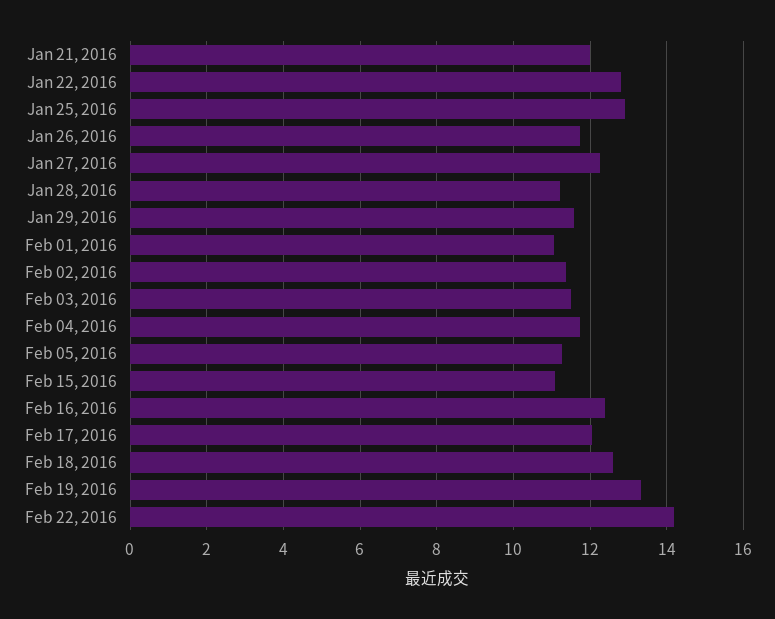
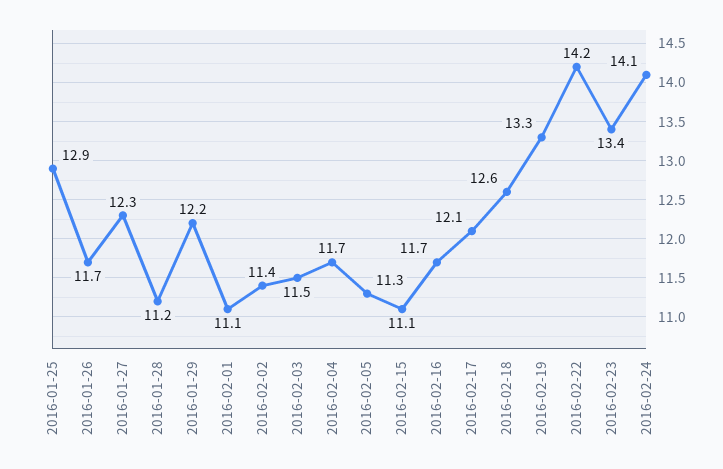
Jan 21, 2016: 12 -> none
Jan 22, 2016: 12.8 -> none
Jan 29, 2016: 11.6 -> 12.2
Feb 16, 2016: 12.4 -> 11.7
2016-02-23: none -> 13.4
2016-02-24: none -> 14.1

